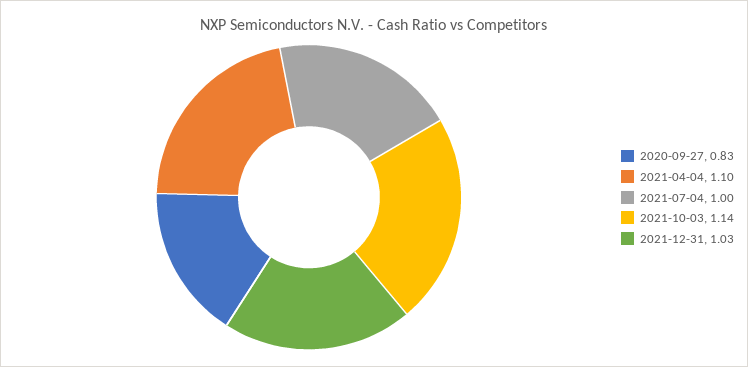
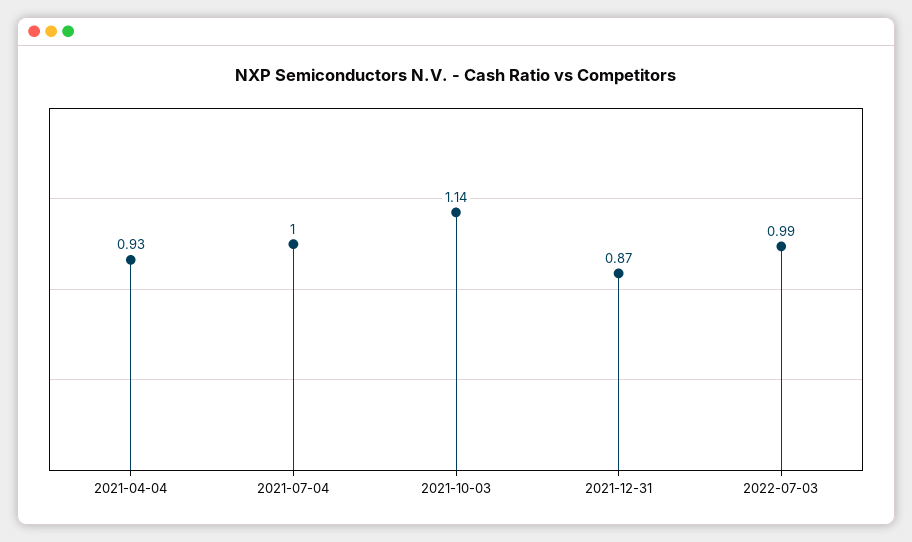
2020-09-27: 0.83 -> none
2021-04-04: 1.1 -> 0.93
2021-12-31: 1.03 -> 0.87
2022-07-03: none -> 0.99

